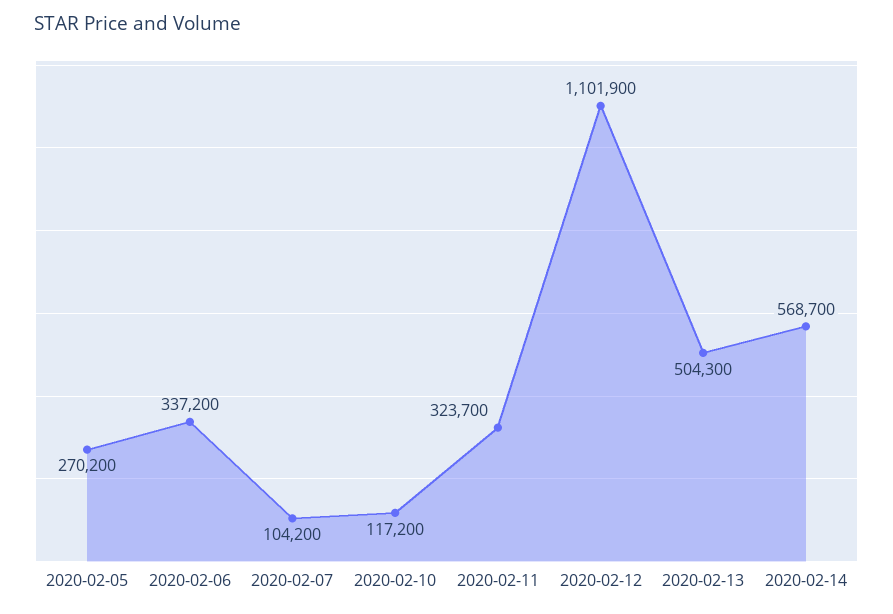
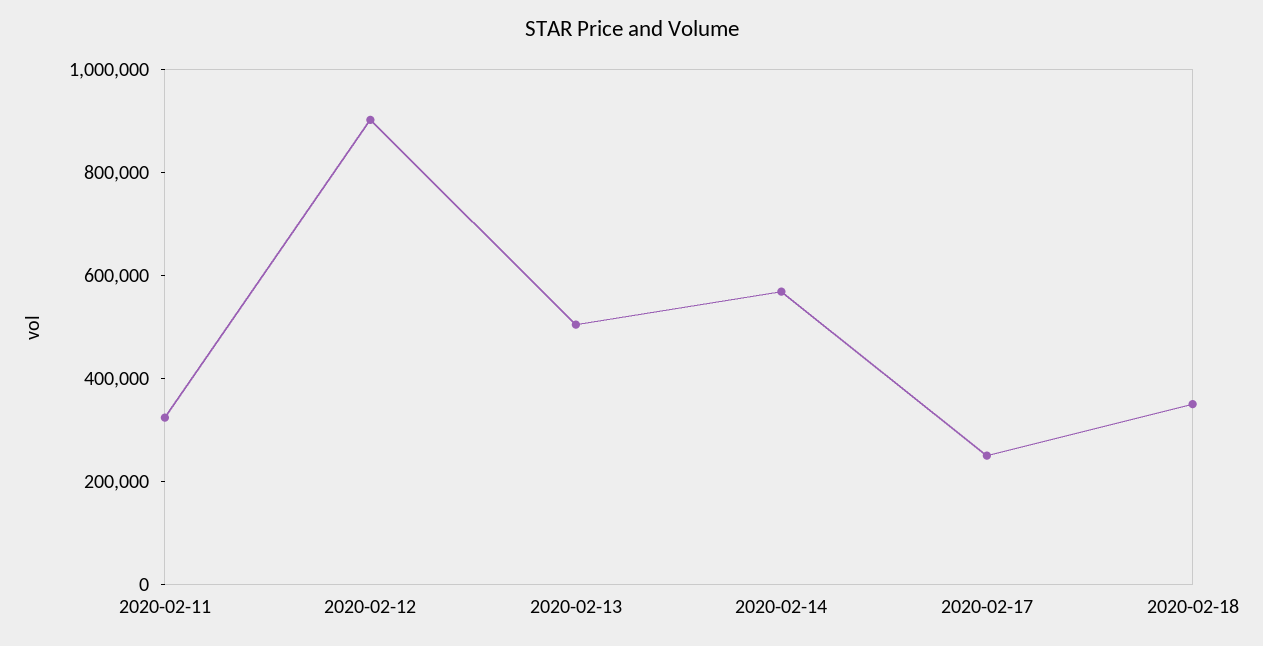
2020-02-05: 270200 -> none
2020-02-06: 337200 -> none
2020-02-07: 104200 -> none
2020-02-10: 117200 -> none
2020-02-12: 1101900 -> 900000
2020-02-17: none -> 250000
2020-02-18: none -> 350000

